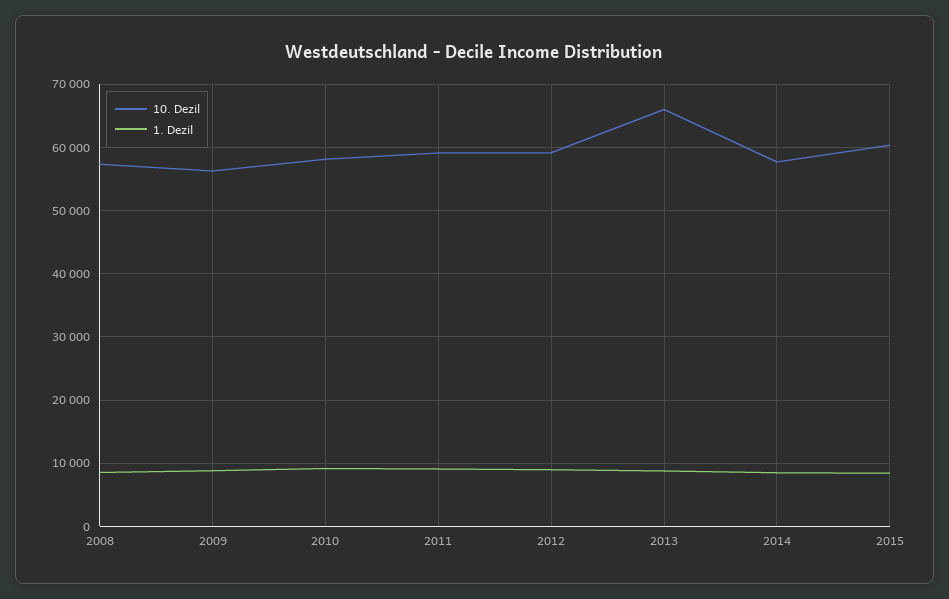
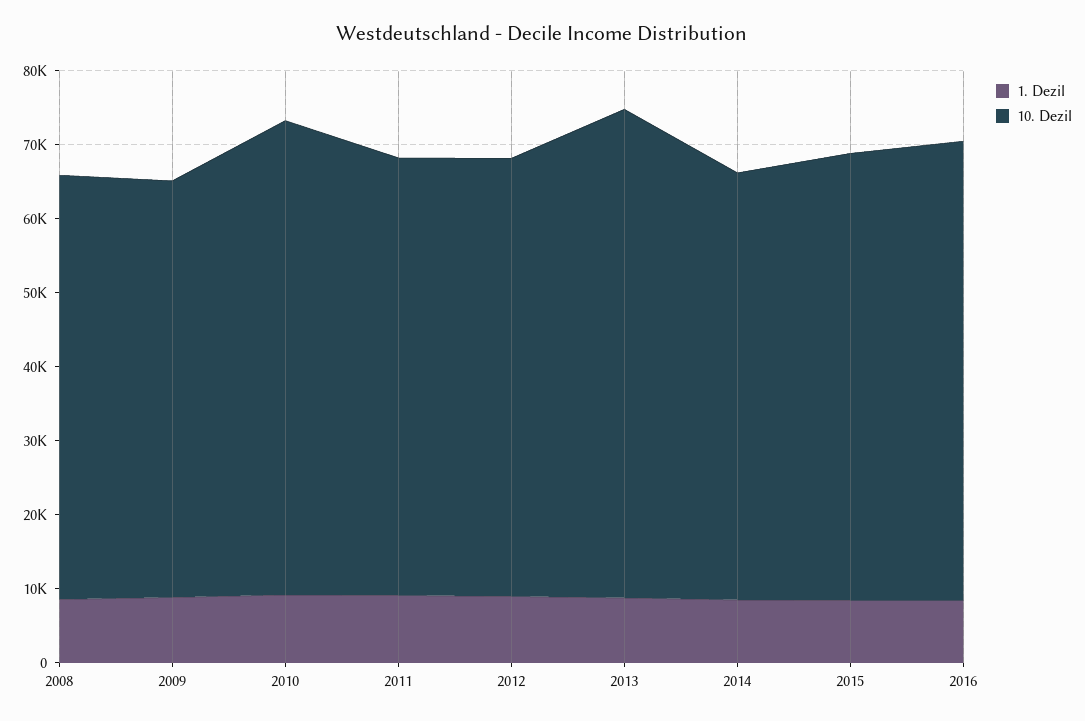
10. Dezil, 2010: 58000 -> 64000
1. Dezil, 2016: none -> 8000
10. Dezil, 2016: none -> 62000

